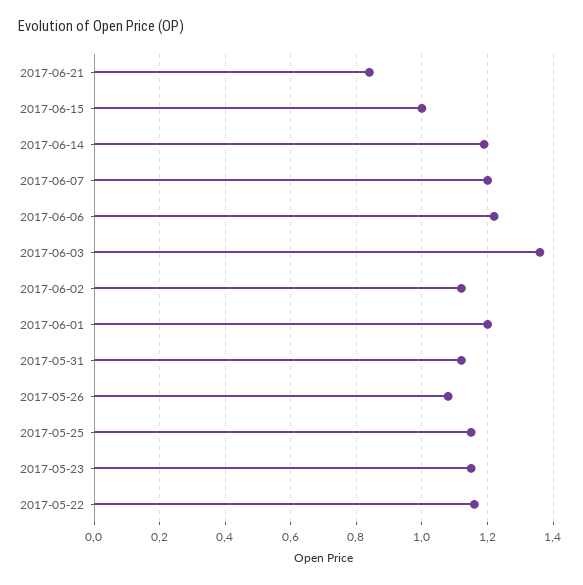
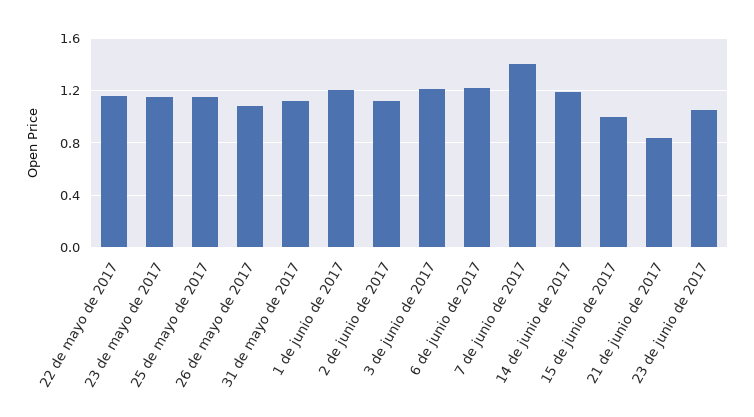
2017-06-07: 1.2 -> 1.4
2017-06-03: 1.35 -> 1.2
23 de junio de 2017: none -> 1.05

